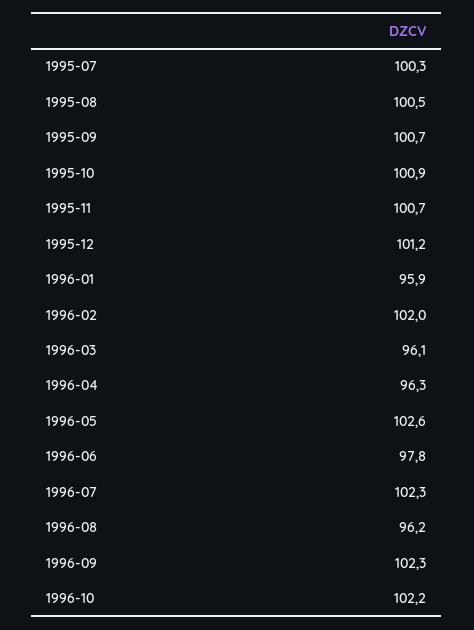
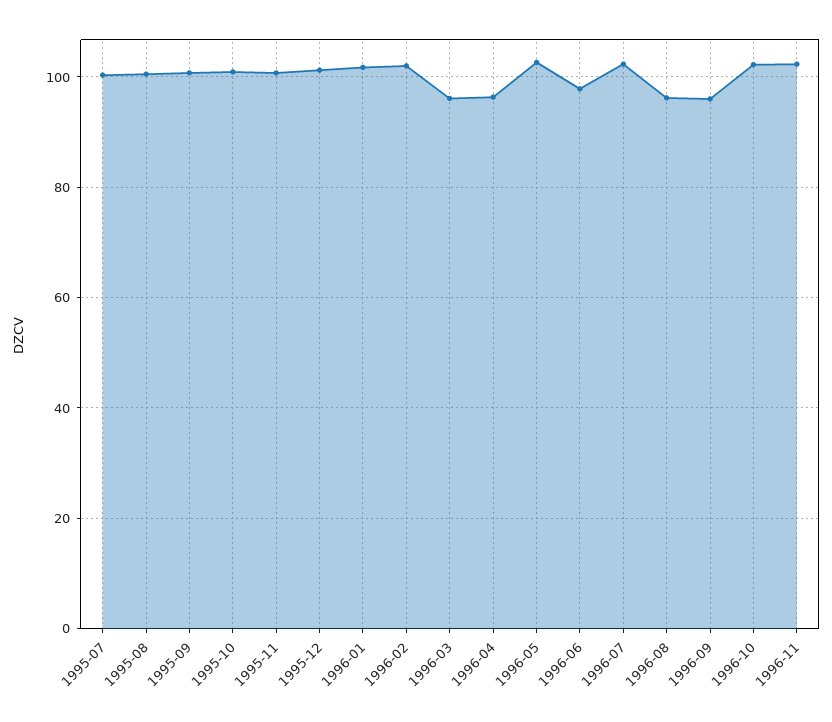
1996-01: 95.9 -> 102
1996-09: 102.3 -> 96
1996-11: none -> 102

